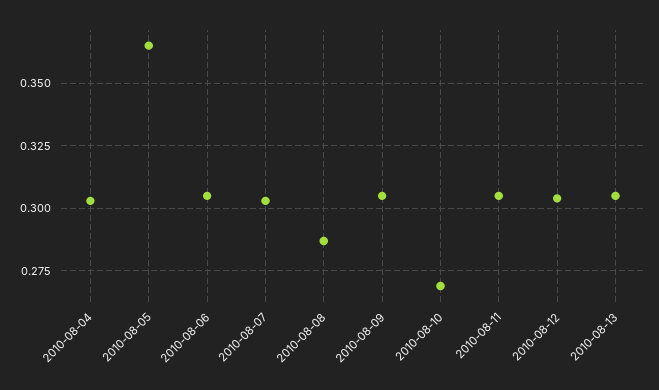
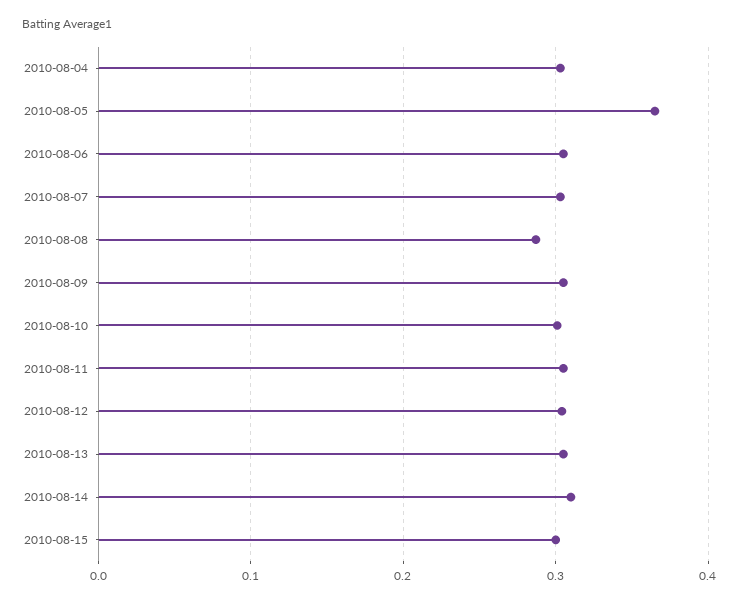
2010-08-10: 0.27 -> 0.3
2010-08-14: none -> 0.31
2010-08-15: none -> 0.3

